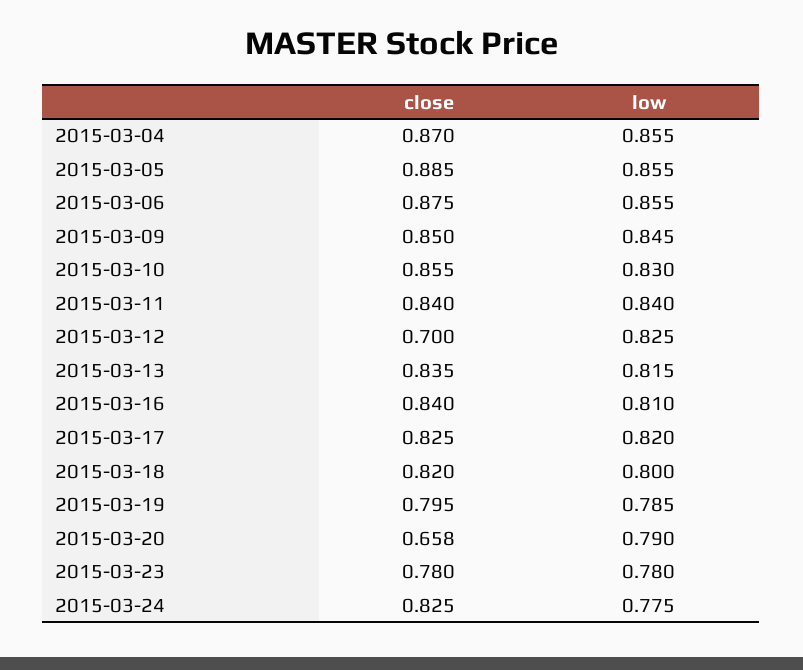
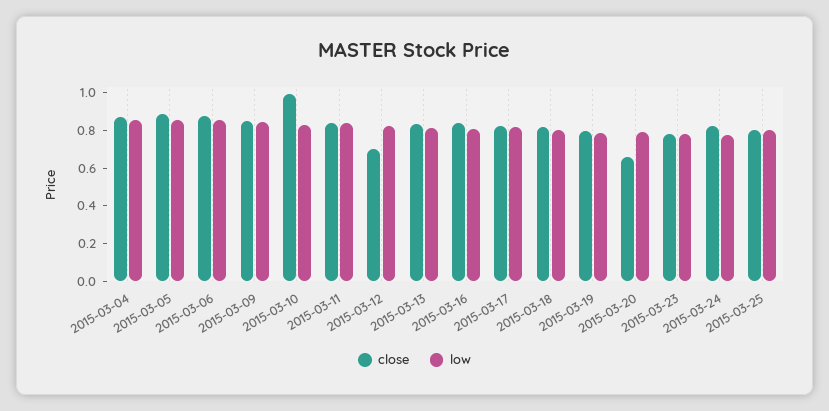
close, 2015-03-10: 0.855 -> 1
close, 2015-03-25: none -> 0.8
low, 2015-03-25: none -> 0.8

